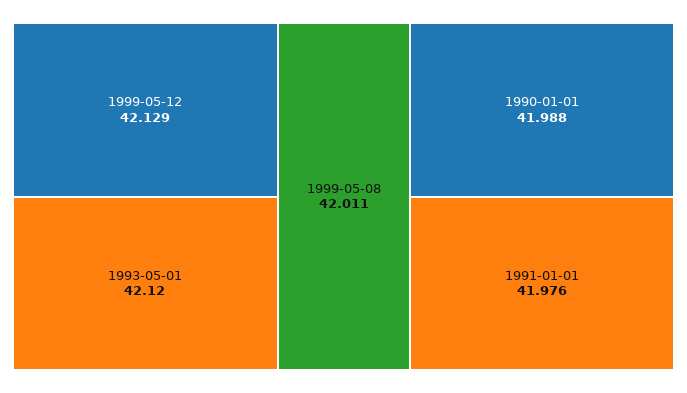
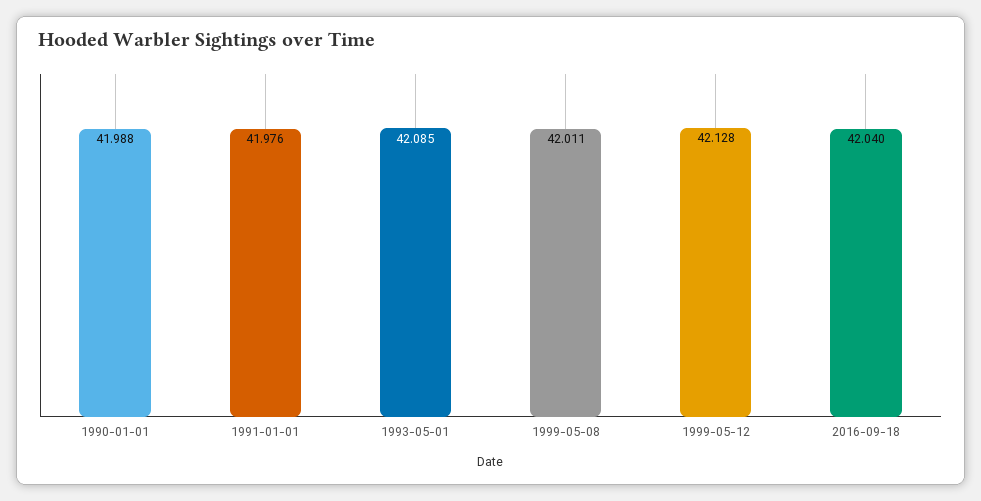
1999-05-12: 42.129 -> 42.128
1993-05-01: 42.12 -> 42.085
2016-09-18: none -> 42.04

